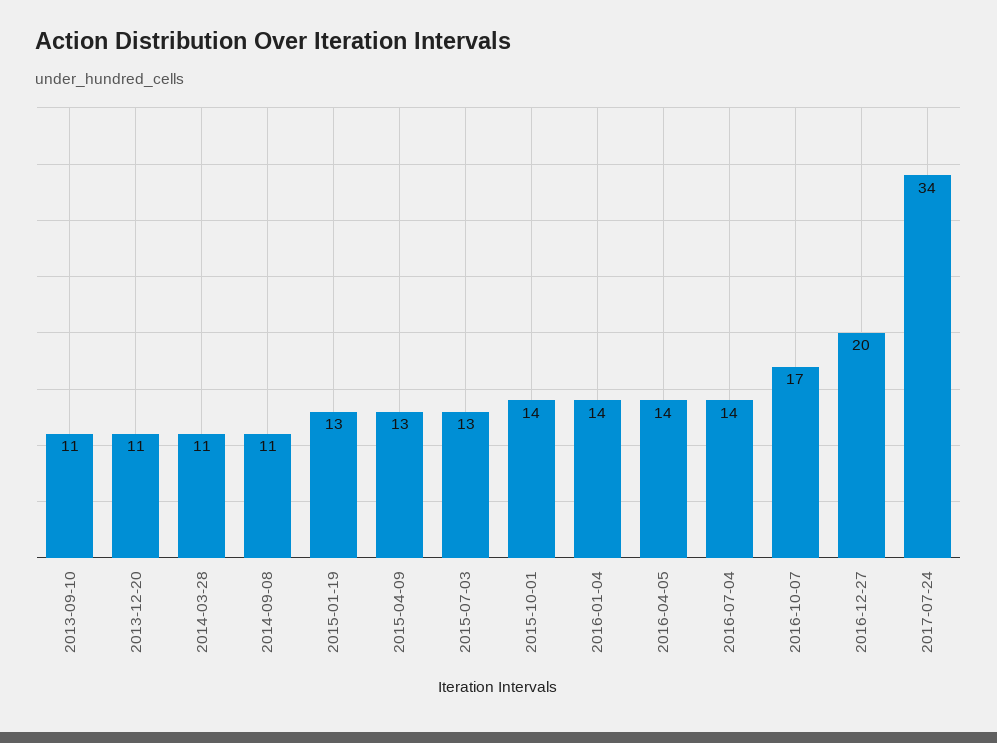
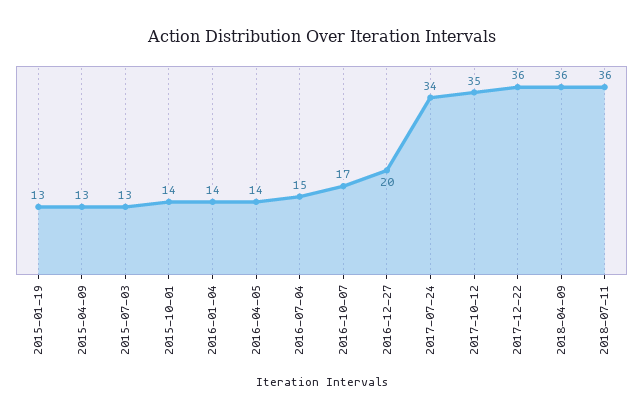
2013-09-10: 11 -> none
2013-12-20: 11 -> none
2014-03-28: 11 -> none
2014-09-08: 11 -> none
2016-07-04: 14 -> 15
2017-10-12: none -> 35
2017-12-22: none -> 36
2018-04-09: none -> 36
2018-07-11: none -> 36

